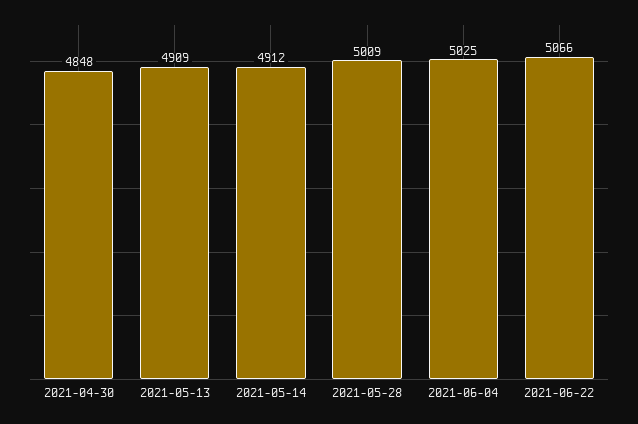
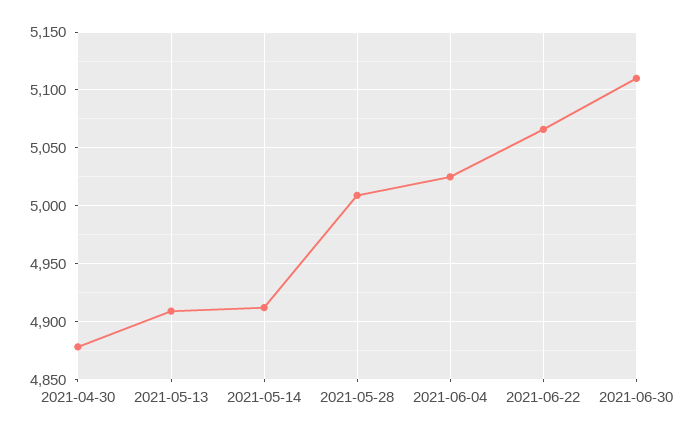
2021-04-30: 4848 -> 4880
2021-06-30: none -> 5110

